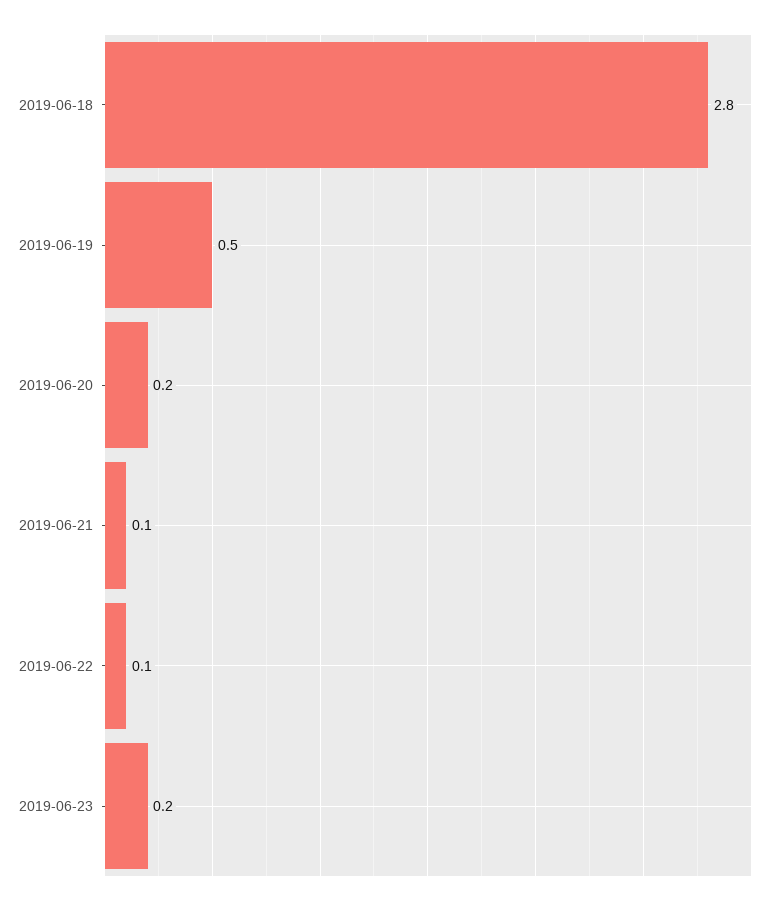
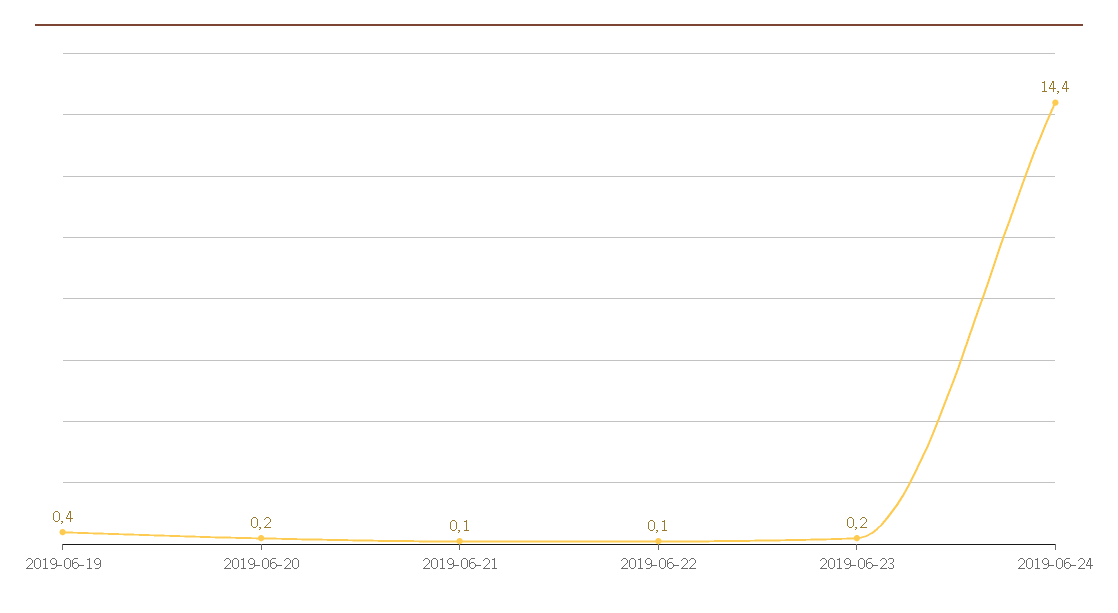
2019-06-18: 2.8 -> none
2019-06-19: 0.5 -> 0.4
2019-06-24: none -> 14.4

